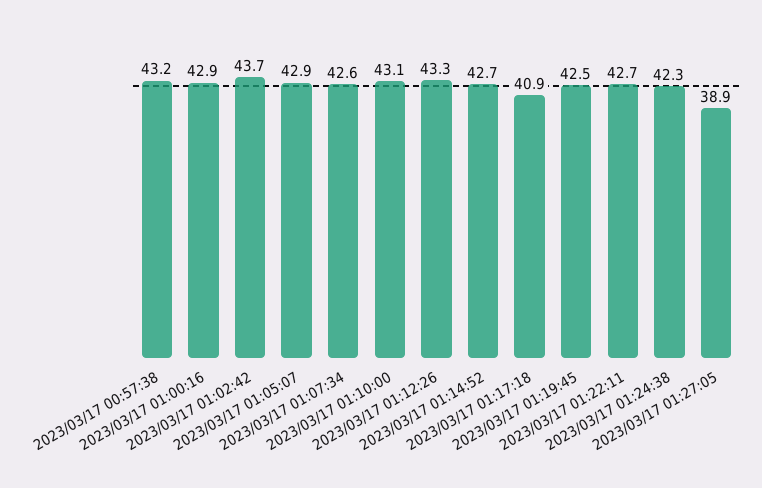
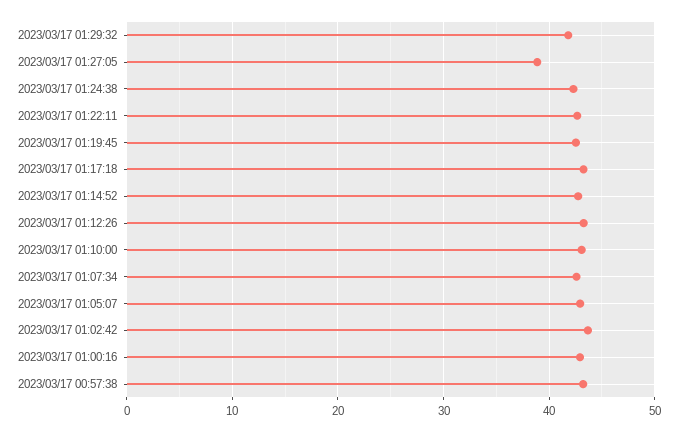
2023/03/17 01:17:18: 40.9 -> 43
2023/03/17 01:29:32: none -> 42

